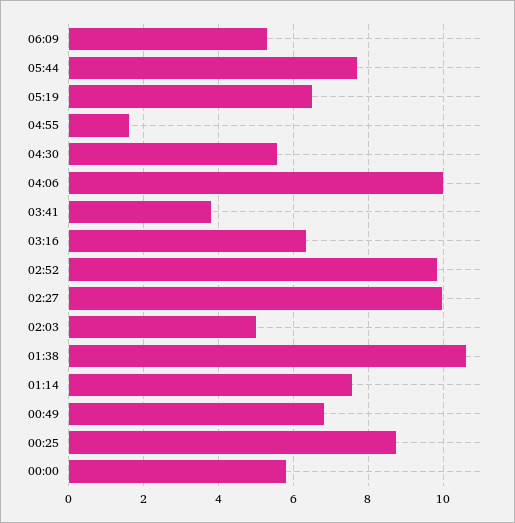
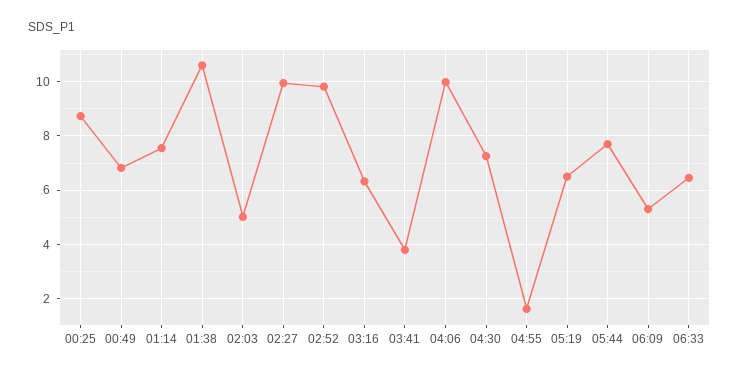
04:30: 5.6 -> 7.25
00:00: 5.8 -> none
06:33: none -> 6.5

